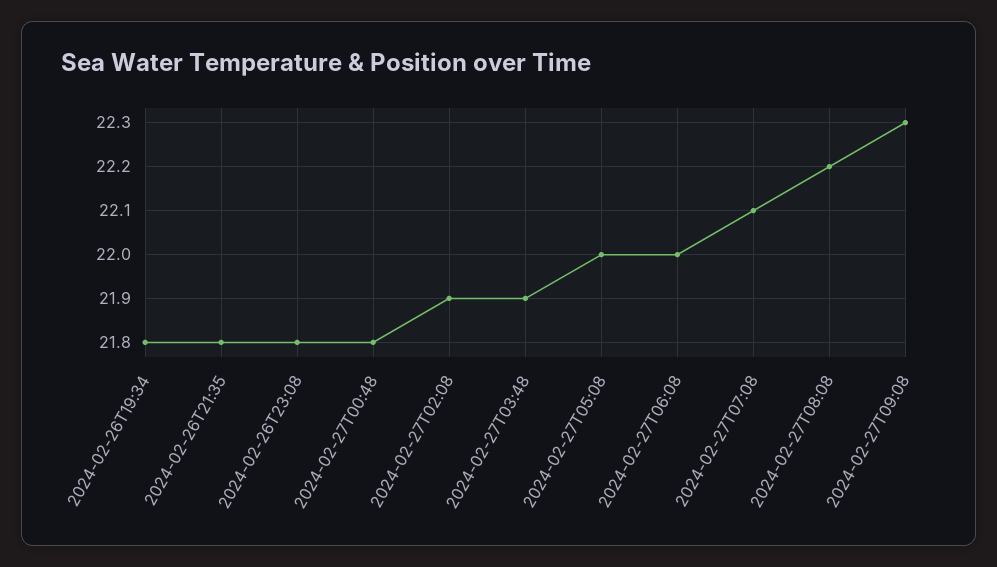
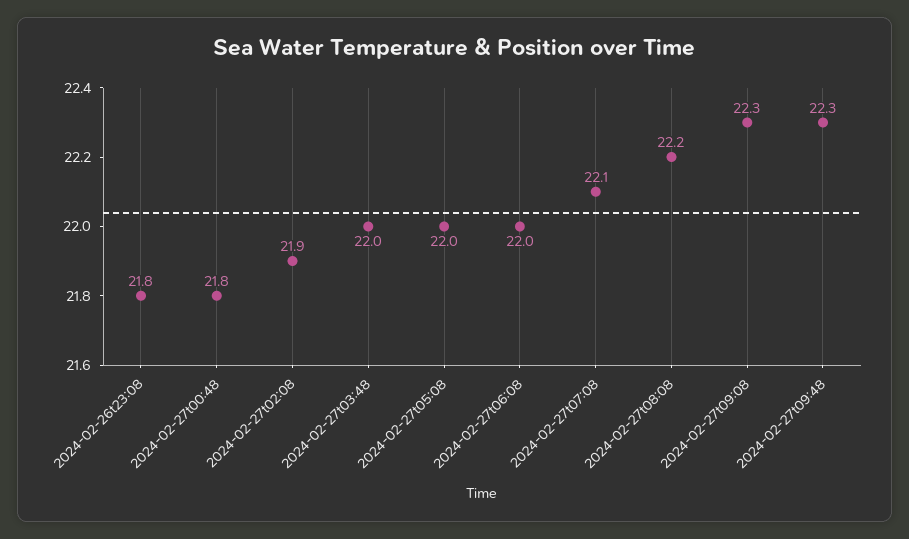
2024-02-26T19:34: 21.8 -> none
2024-02-26T21:35: 21.8 -> none
2024-02-27T03:48: 21.9 -> 22
2024-02-27t09:48: none -> 22.3

